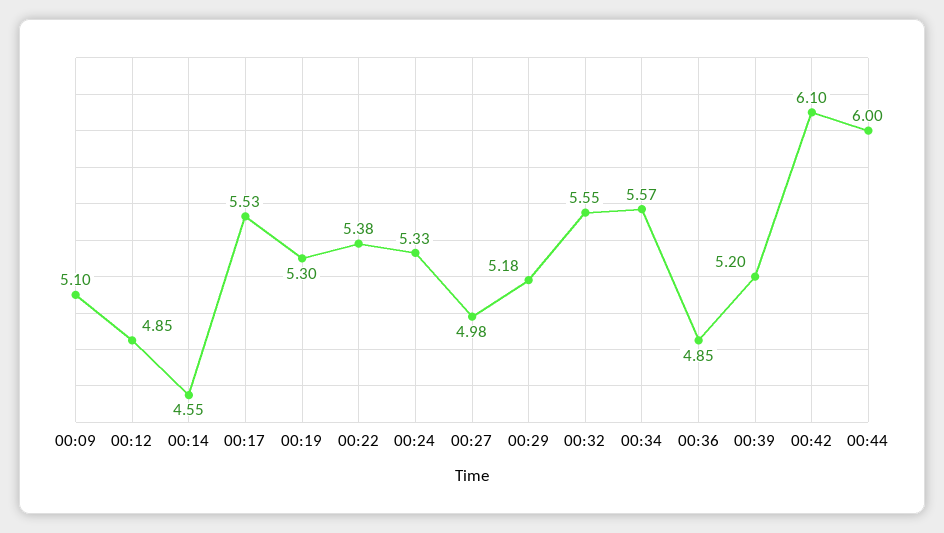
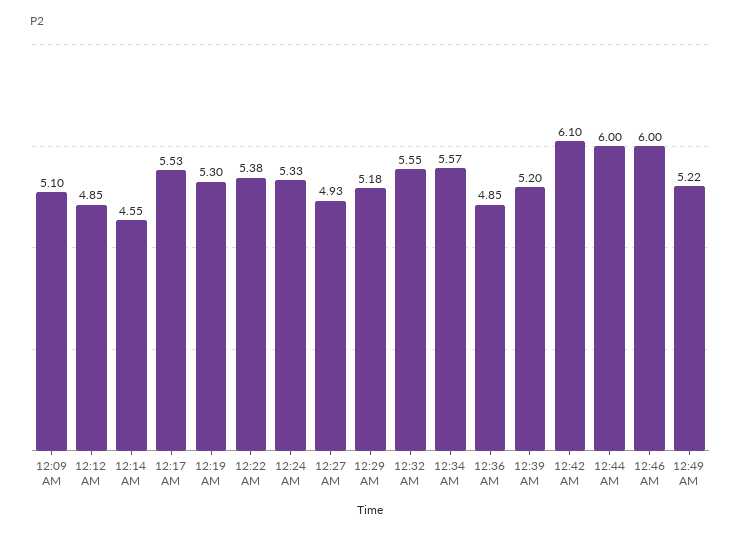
00:27: 4.98 -> 4.93
12:46 AM: none -> 6
12:49 AM: none -> 5.22

